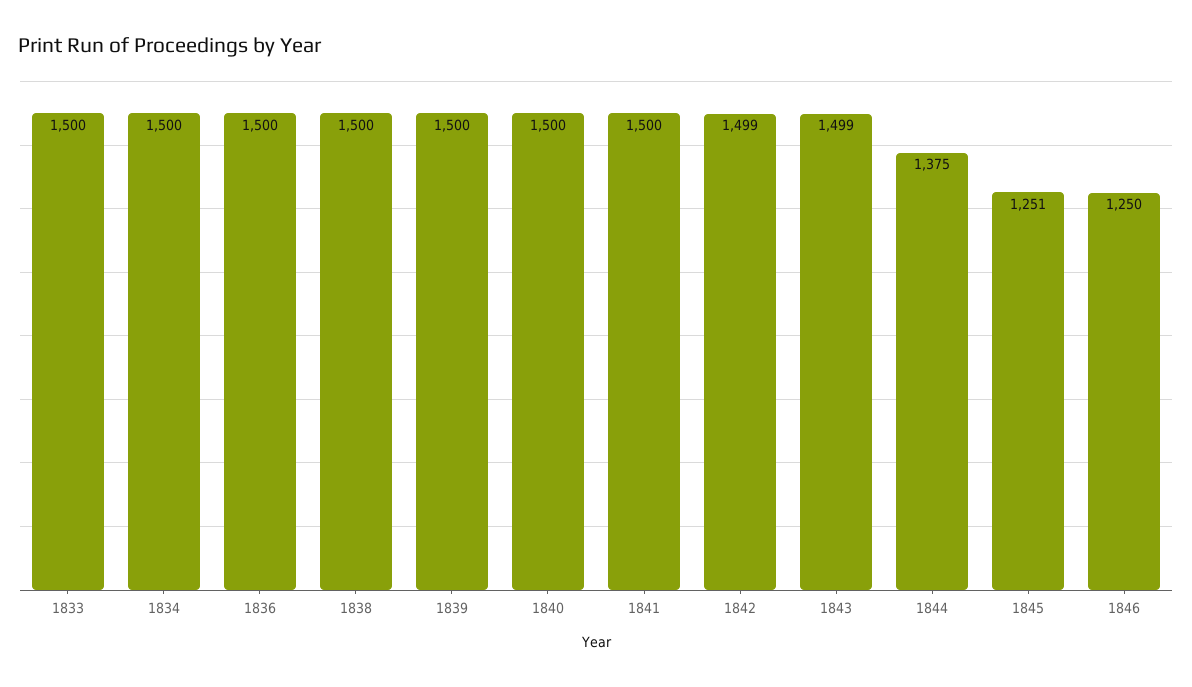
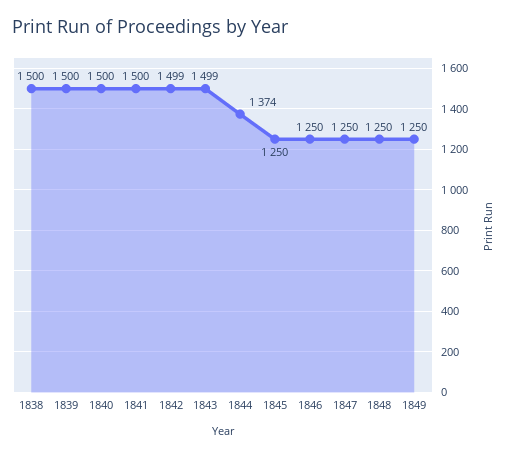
1833: 1500 -> none
1834: 1500 -> none
1836: 1500 -> none
1844: 1375 -> 1374
1845: 1251 -> 1250
1847: none -> 1250
1848: none -> 1250
1849: none -> 1250

